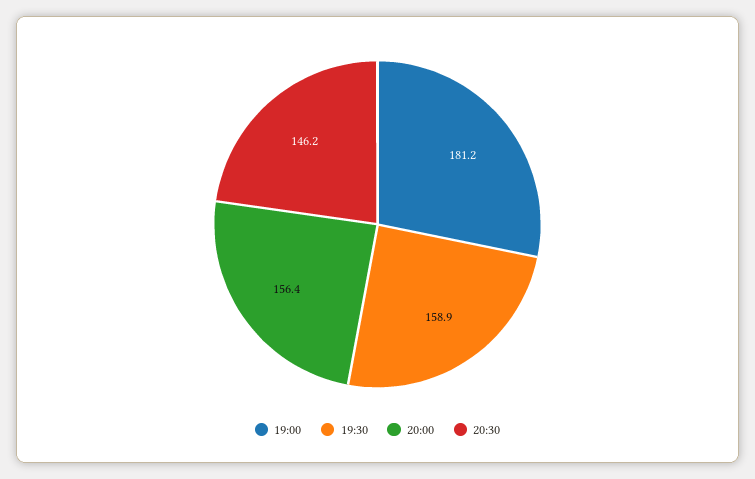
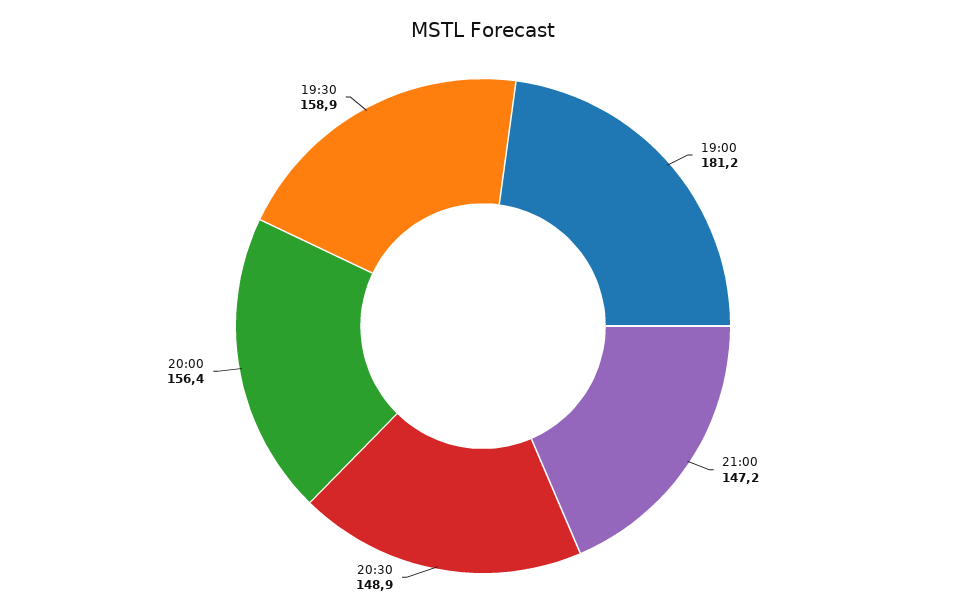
20:30: 146.2 -> 148.9
21:00: none -> 147.2

